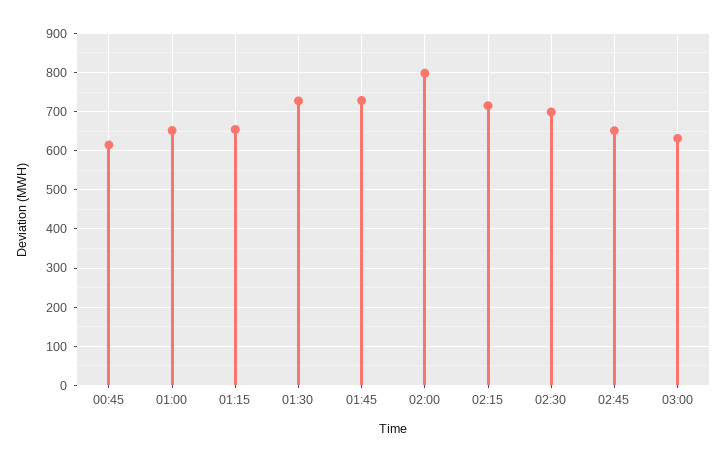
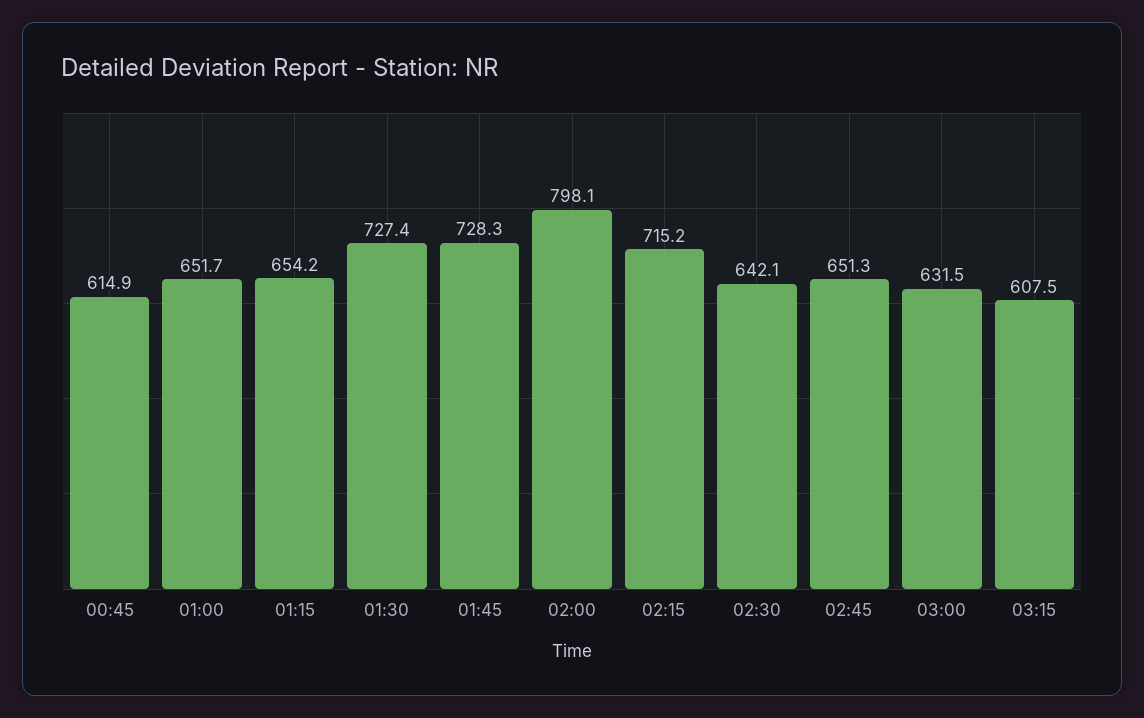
02:30: 700 -> 642.1
03:15: none -> 607.5

